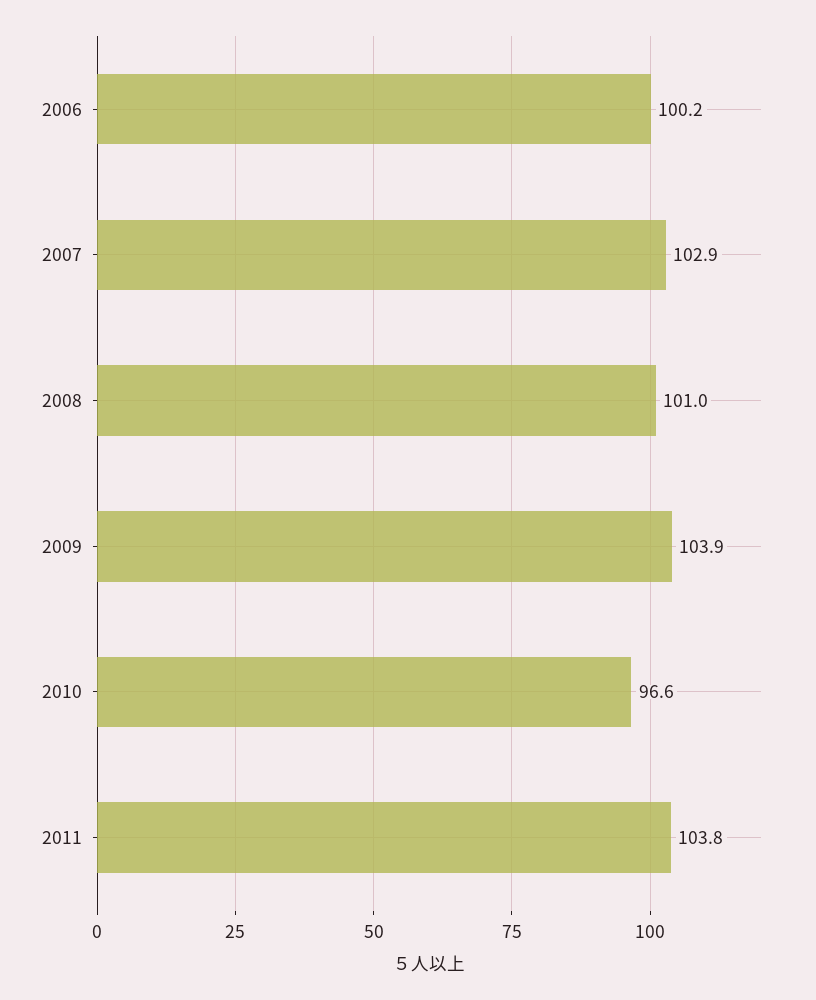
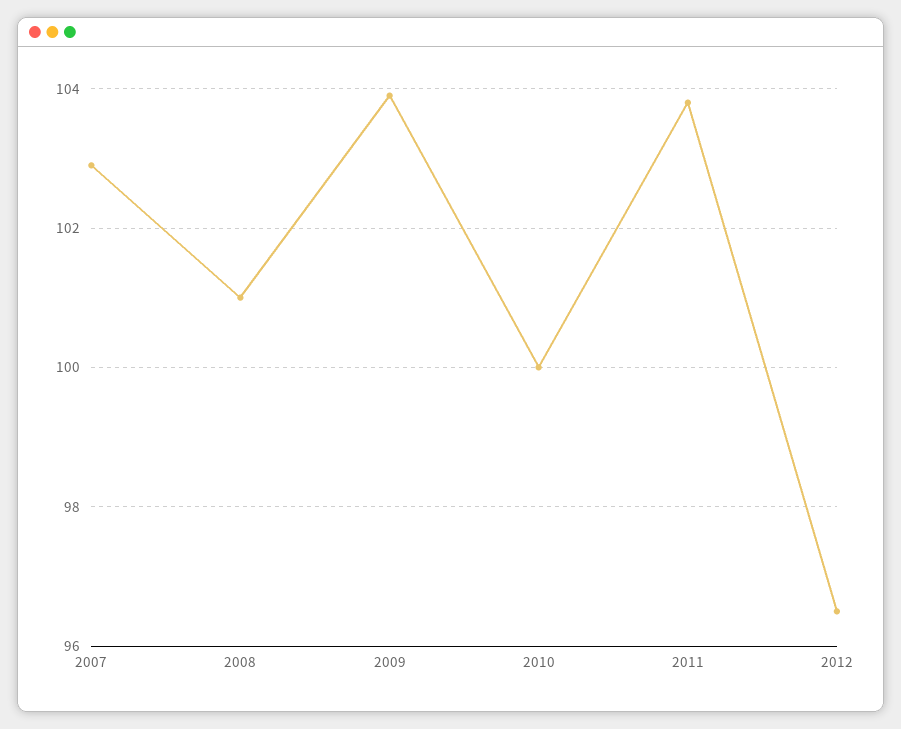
2006: 100.2 -> none
2010: 96.6 -> 100
2012: none -> 96.5

